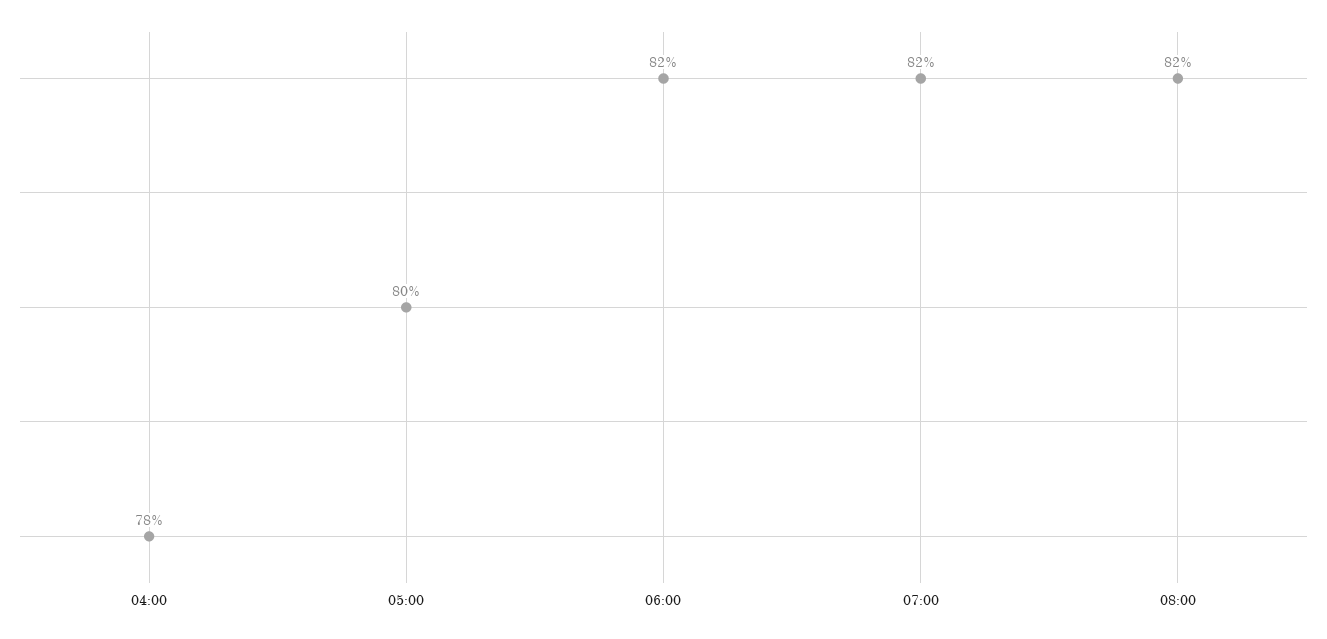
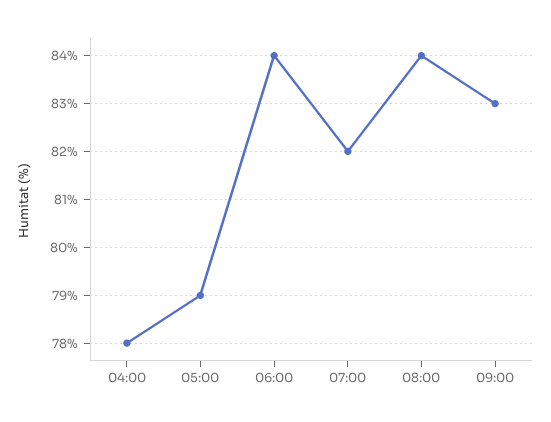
05:00: 80 -> 79
06:00: 82 -> 84
08:00: 82 -> 84
09:00: none -> 83

